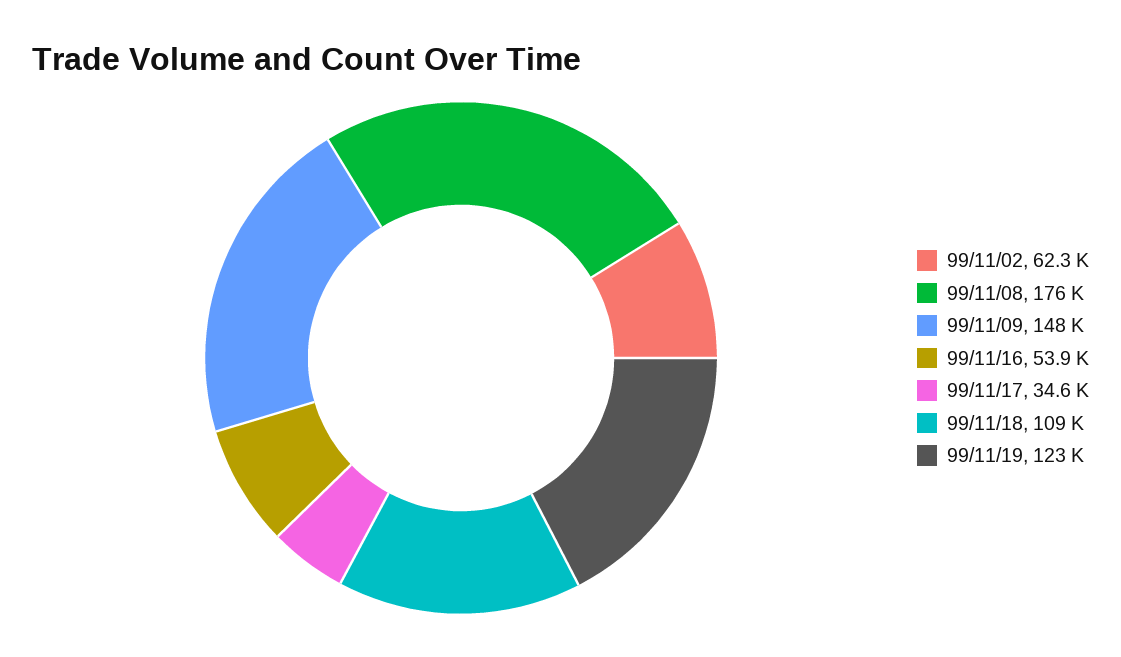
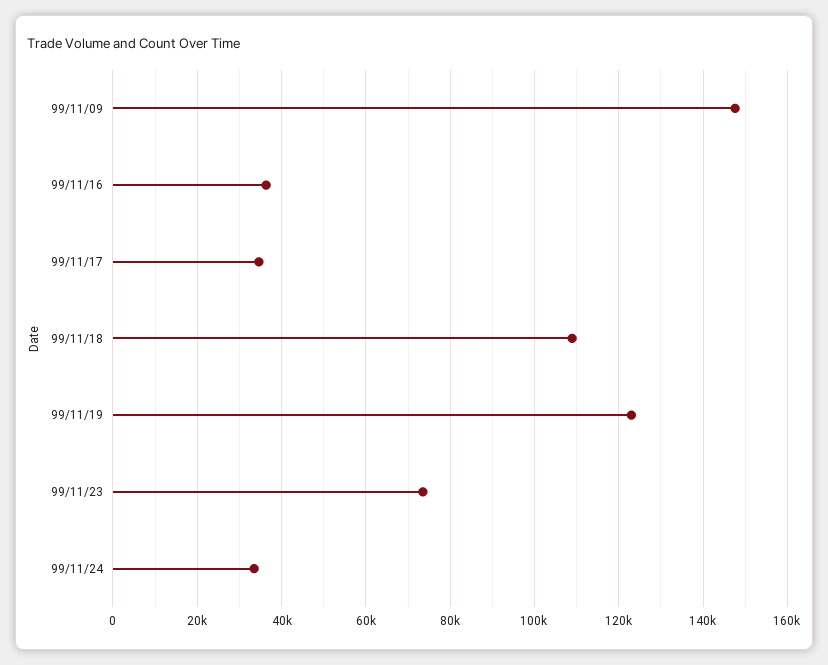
99/11/02: 62300 -> none
99/11/08: 176000 -> none
99/11/16: 53900 -> 36000
99/11/23: none -> 74000
99/11/24: none -> 34000

